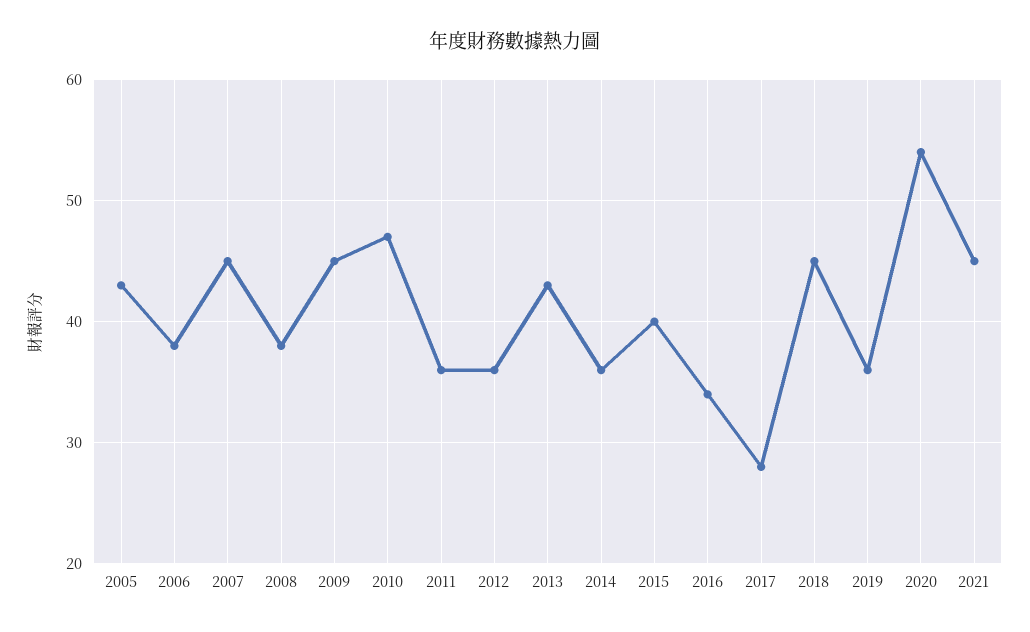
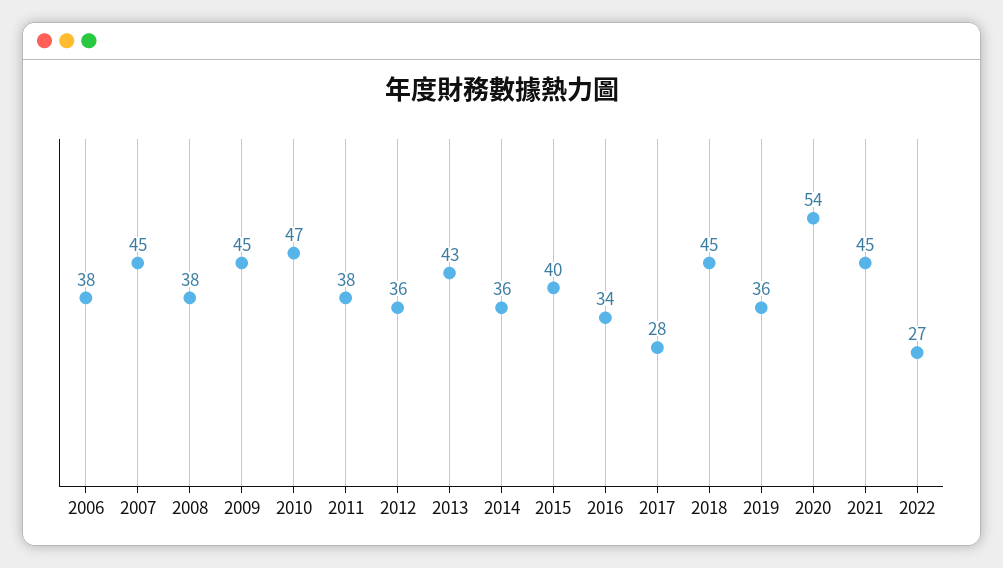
2005: 43 -> none
2011: 36 -> 38
2022: none -> 27

